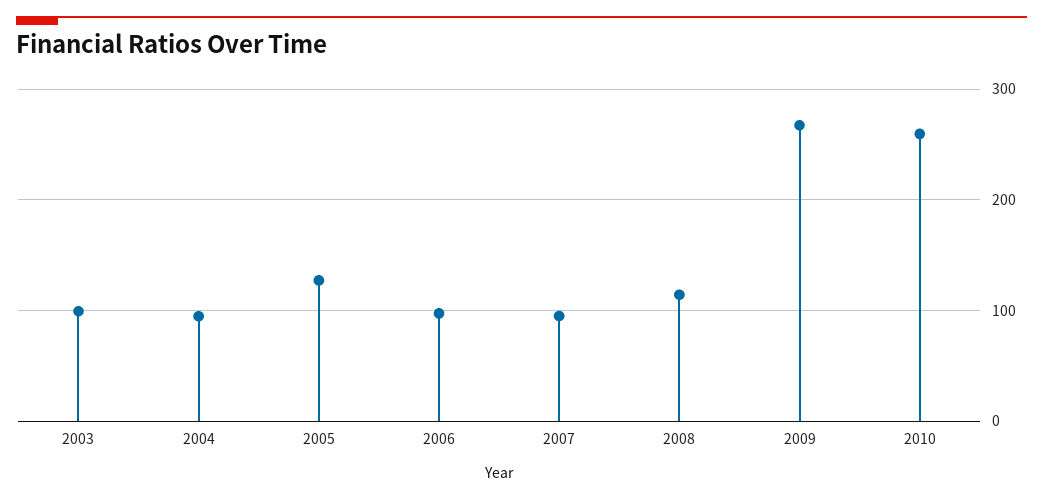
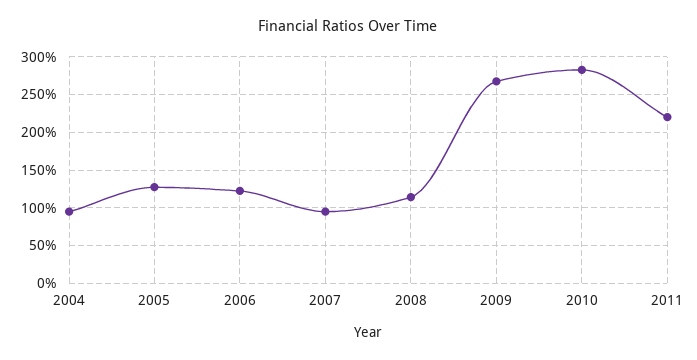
2003: 100 -> none
2006: 100 -> 120
2010: 260 -> 280
2011: none -> 220

